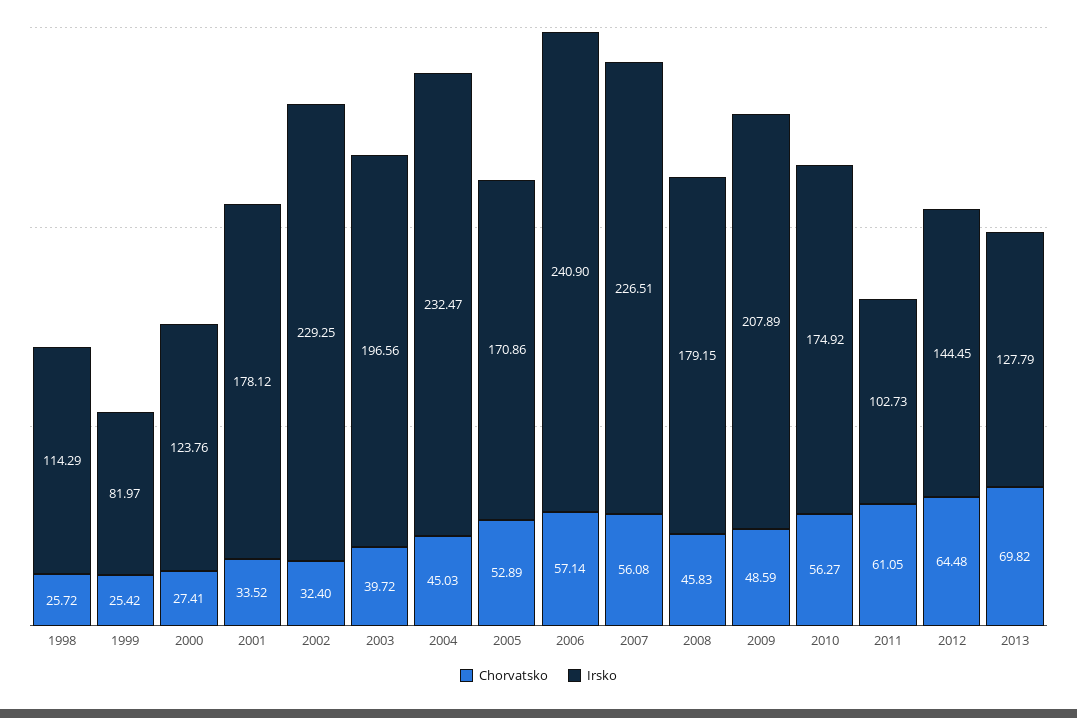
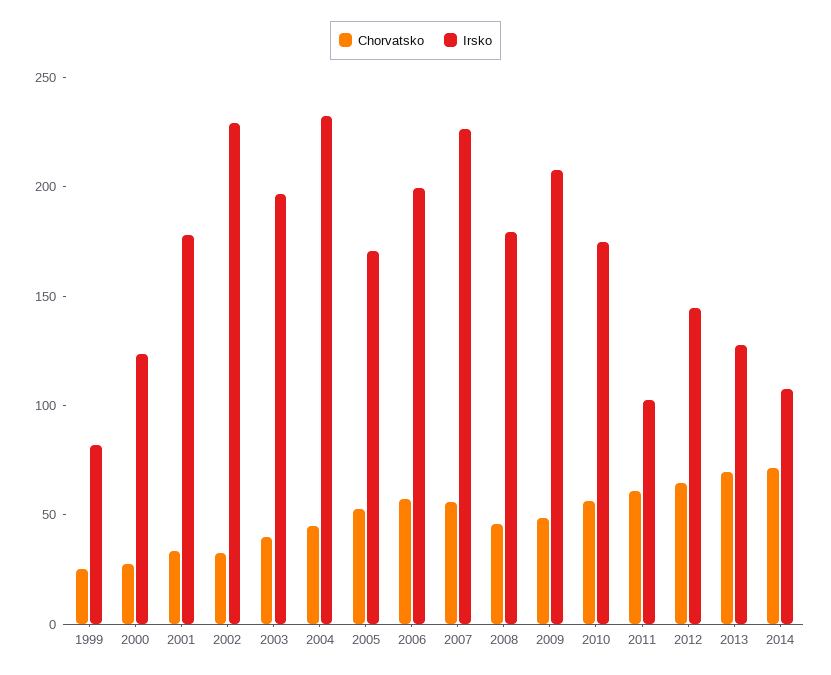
Chorvatsko, 1998: 25.72 -> none
Irsko, 1998: 114.29 -> none
Irsko, 2006: 240.9 -> 200
Chorvatsko, 2014: none -> 70
Irsko, 2014: none -> 110

